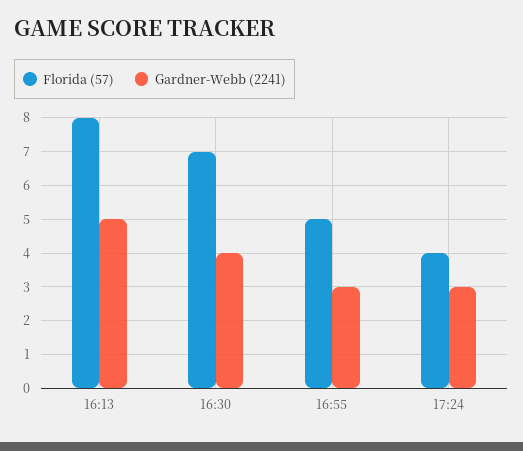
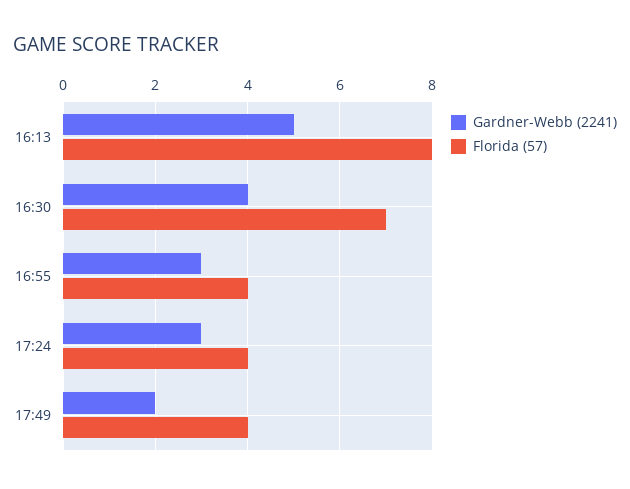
Florida (57), 16:55: 5 -> 4
Gardner-Webb (2241), 17:49: none -> 2
Florida (57), 17:49: none -> 4

